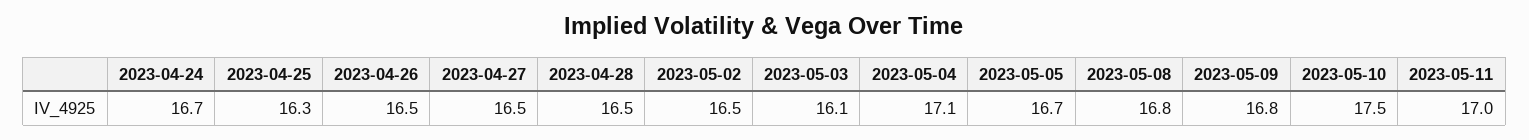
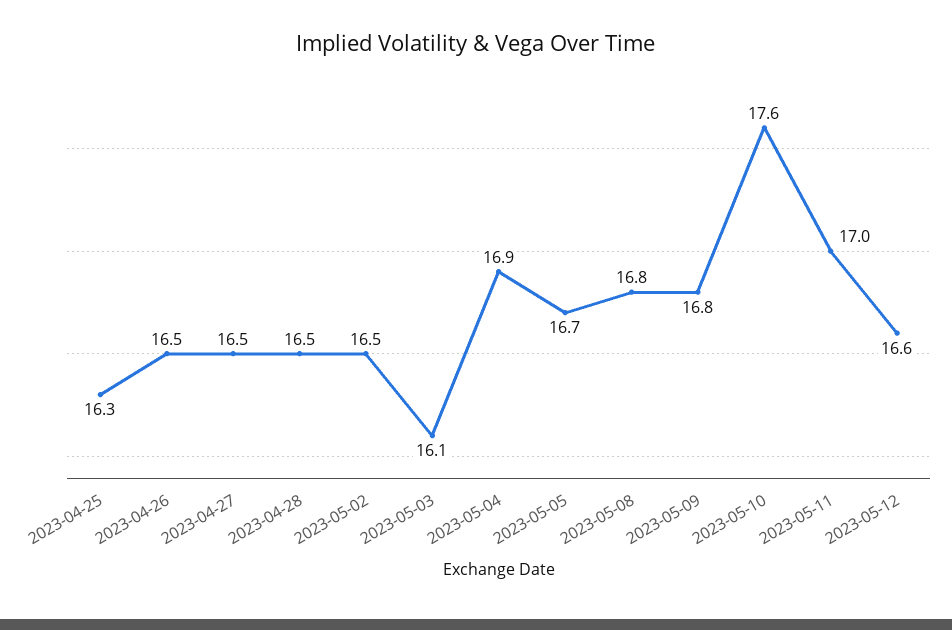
2023-04-24: 16.7 -> none
2023-05-04: 17.1 -> 16.9
2023-05-10: 17.5 -> 17.6
2023-05-12: none -> 16.6

